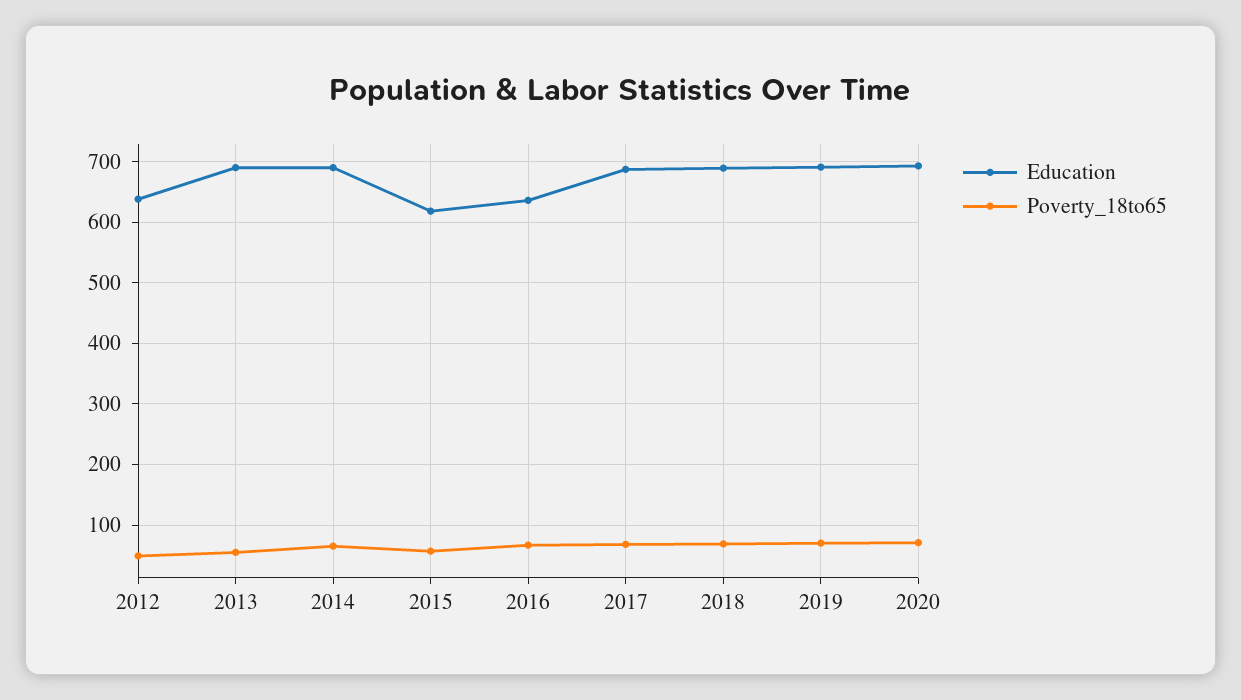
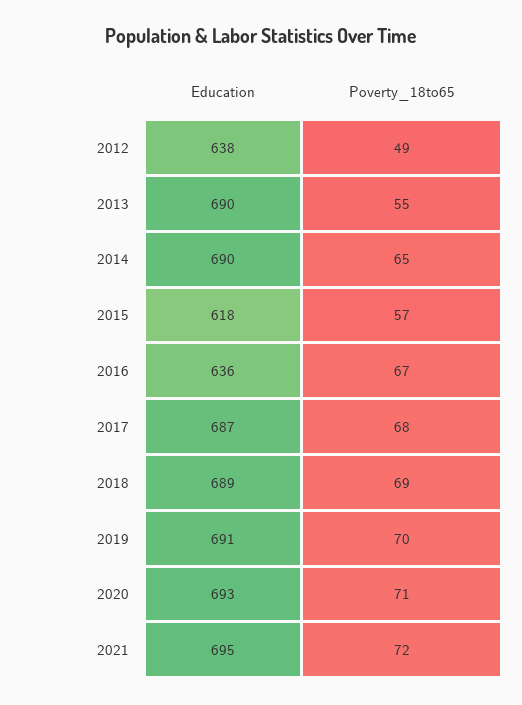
Education, 2021: none -> 695
Poverty_18to65, 2021: none -> 72

